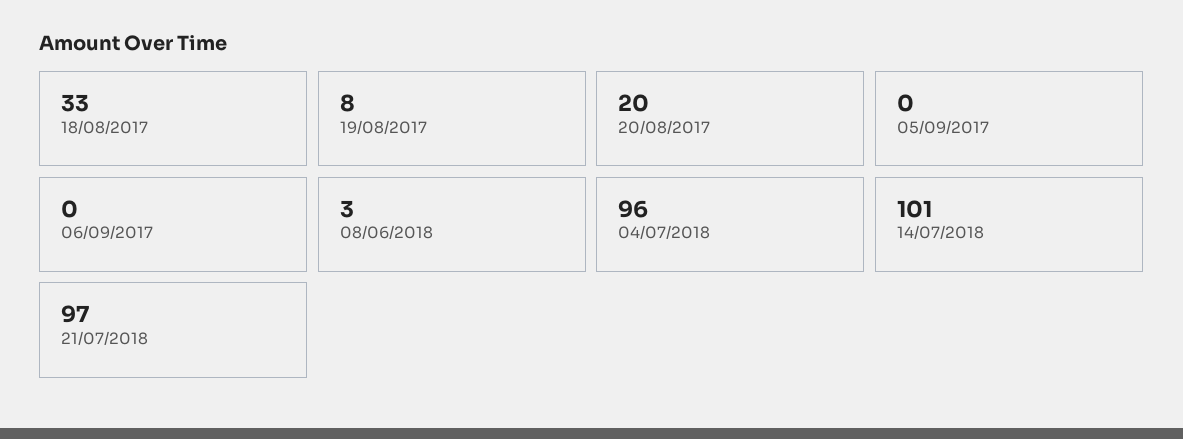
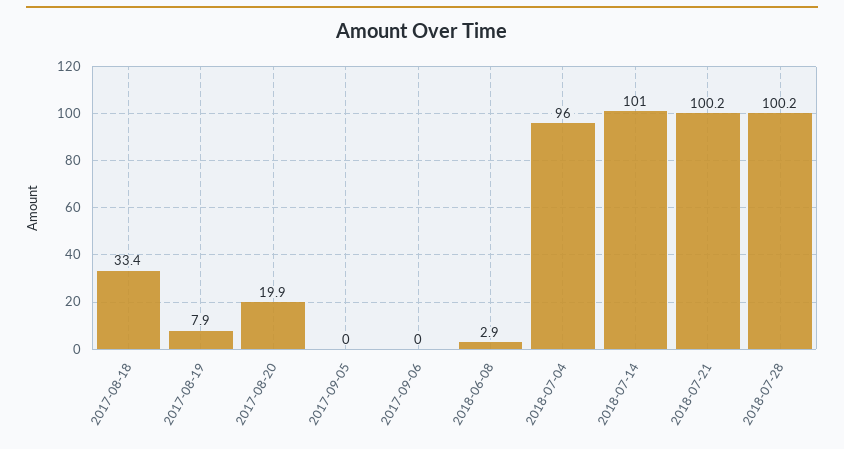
21/07/2018: 97 -> 100.2
2018-07-28: none -> 100.2

